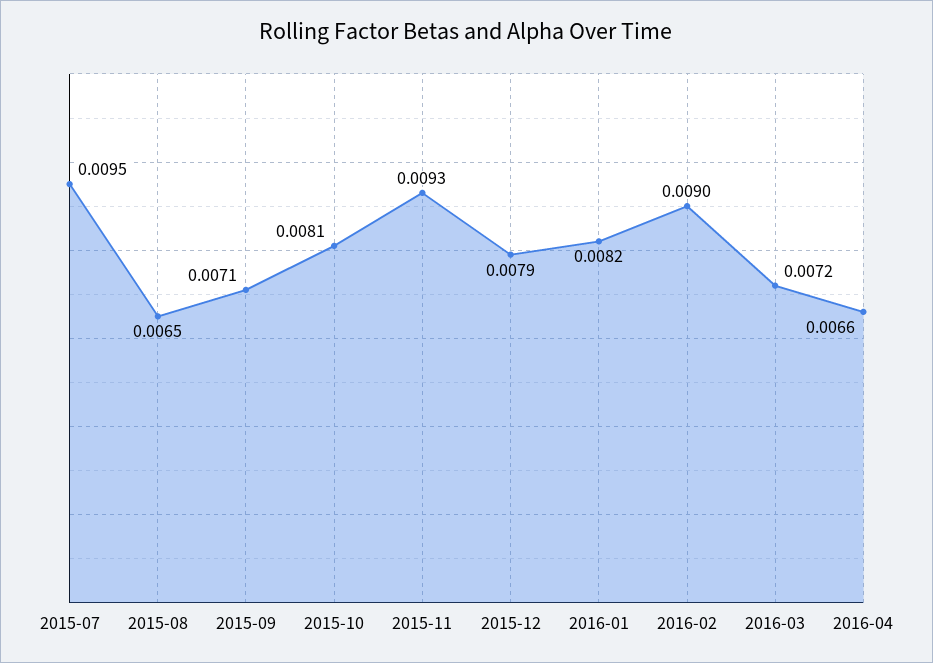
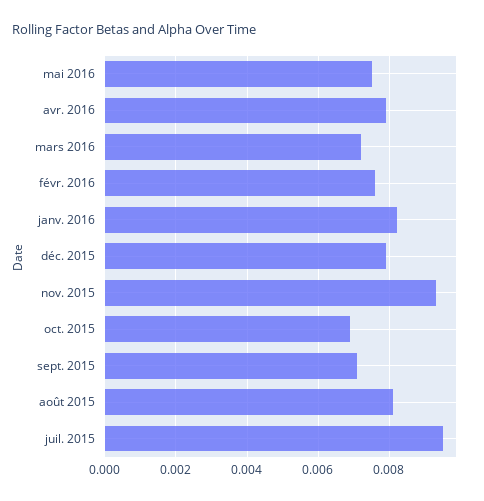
2015-08: 0.0065 -> 0.008
2015-10: 0.0081 -> 0.007
2016-02: 0.009 -> 0.0075
2016-04: 0.0066 -> 0.008
mai 2016: none -> 0.0075

